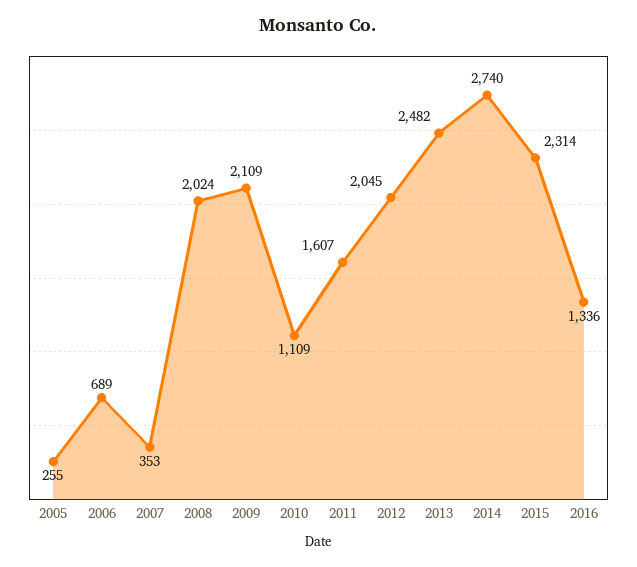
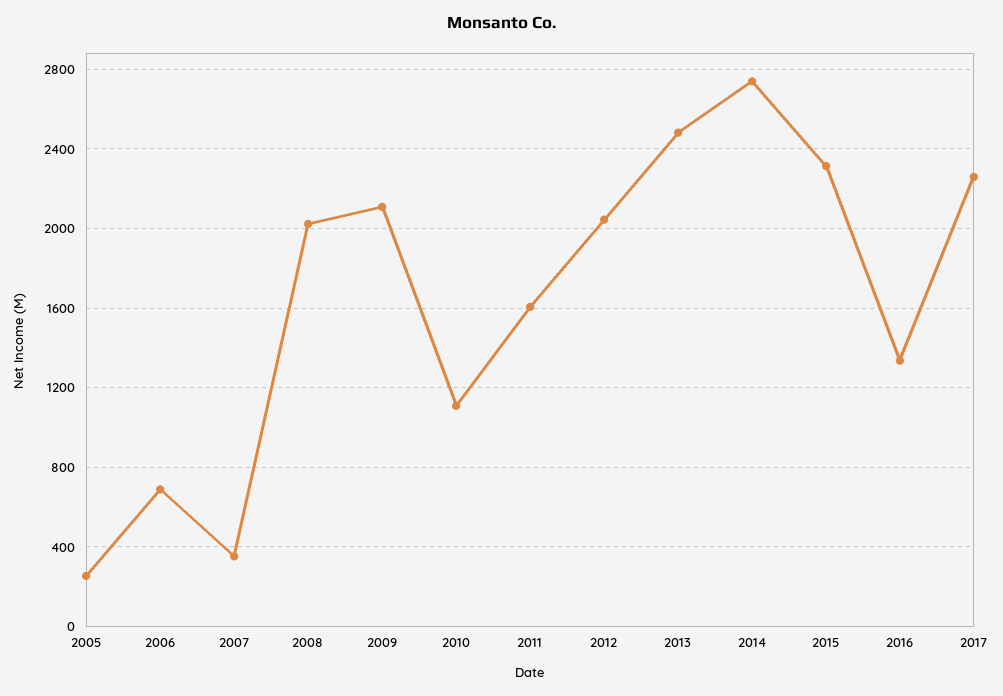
2017: none -> 2250

